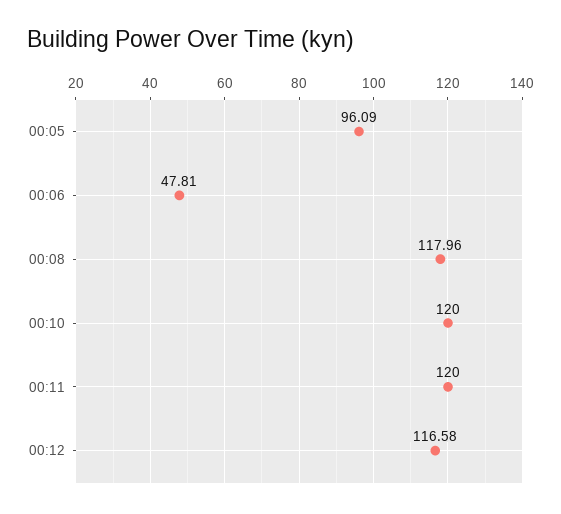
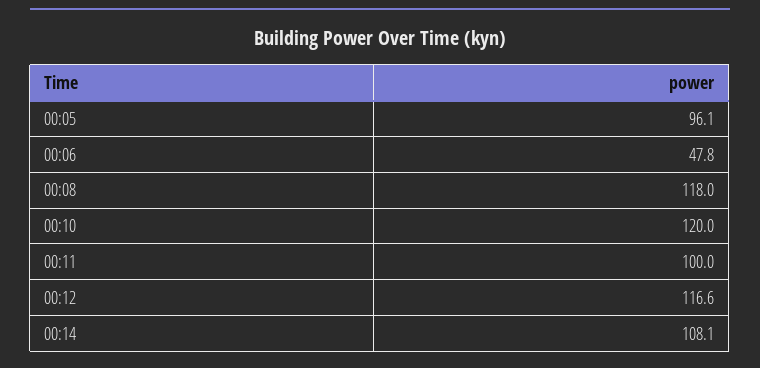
00:11: 120 -> 100
00:14: none -> 108.1

